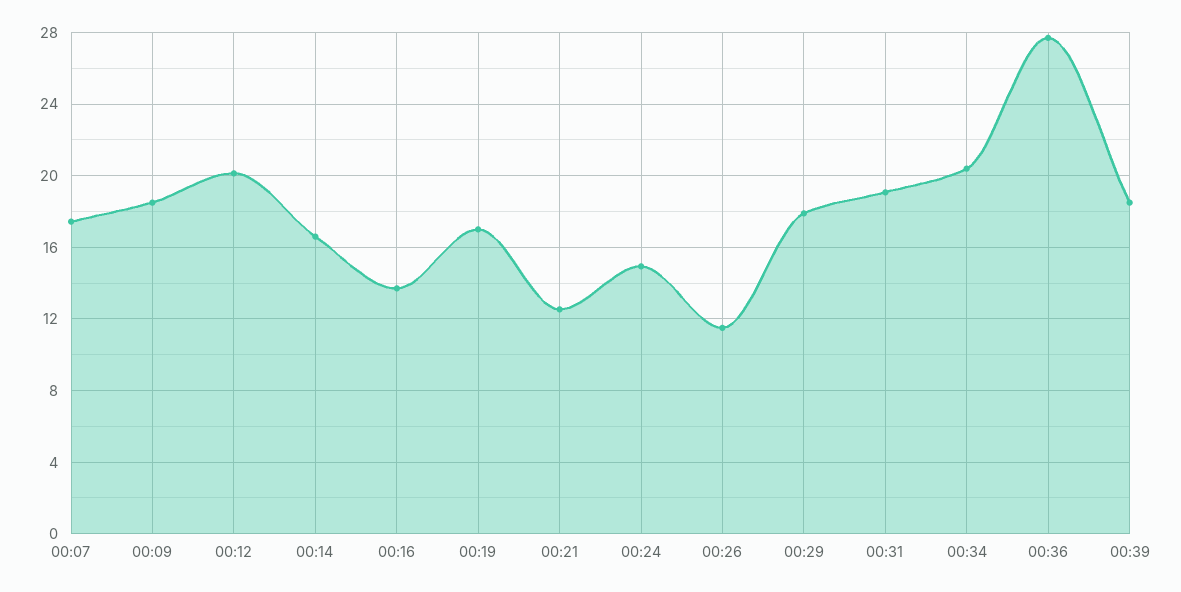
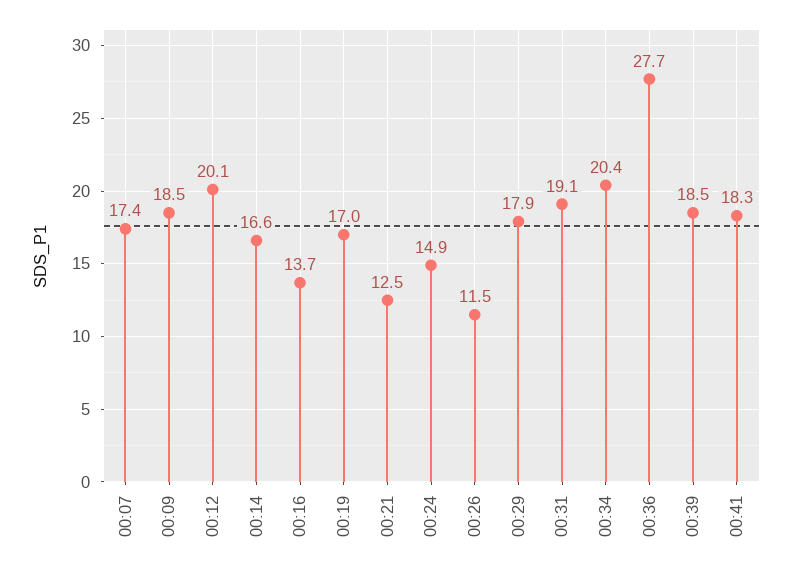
00:41: none -> 18.3

